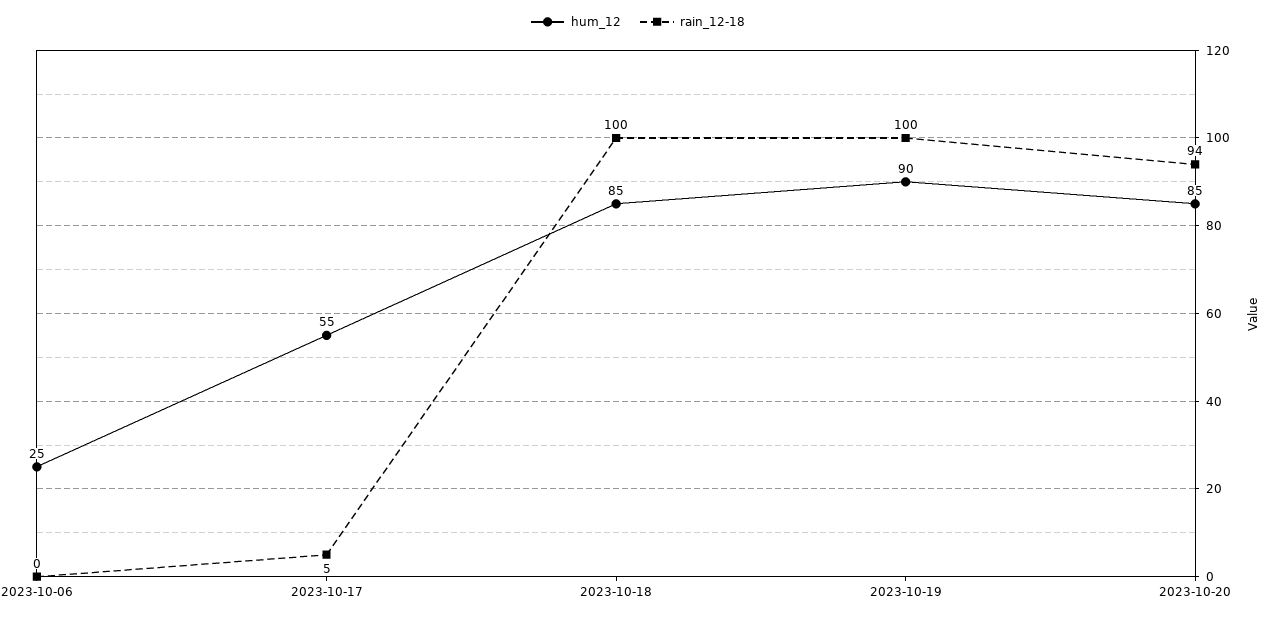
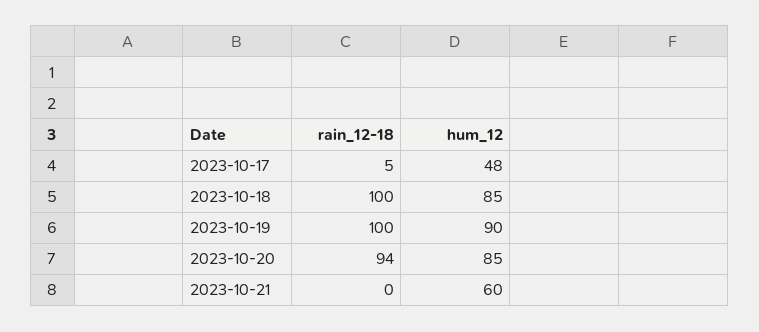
hum_12, 2023-10-06: 25 -> none
rain_12-18, 2023-10-06: 0 -> none
hum_12, 2023-10-17: 55 -> 48
rain_12-18, 2023-10-21: none -> 0
hum_12, 2023-10-21: none -> 60

